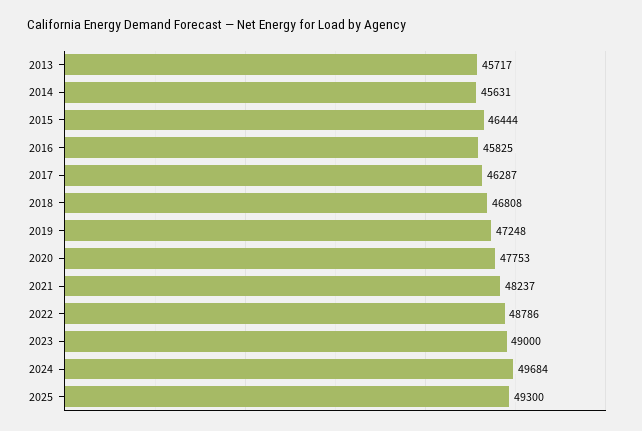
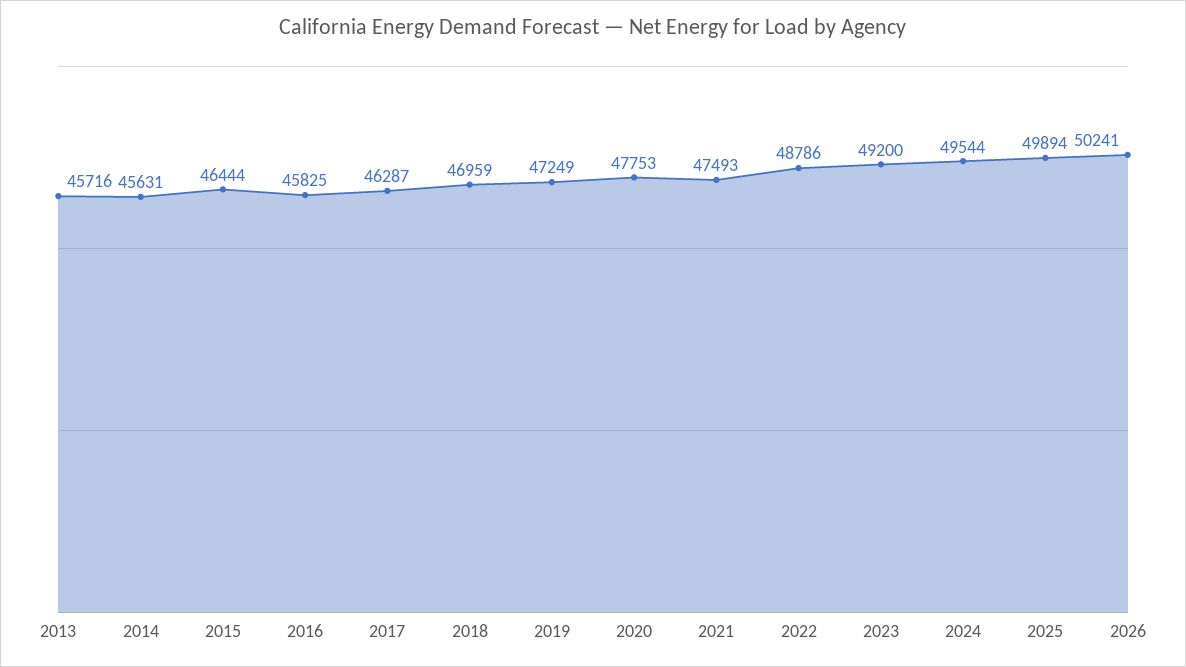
2013: 45717 -> 45716
2018: 46808 -> 46959
2019: 47248 -> 47249
2021: 48237 -> 47493
2023: 49000 -> 49200
2024: 49684 -> 49544
2025: 49300 -> 49894
2026: none -> 50241

